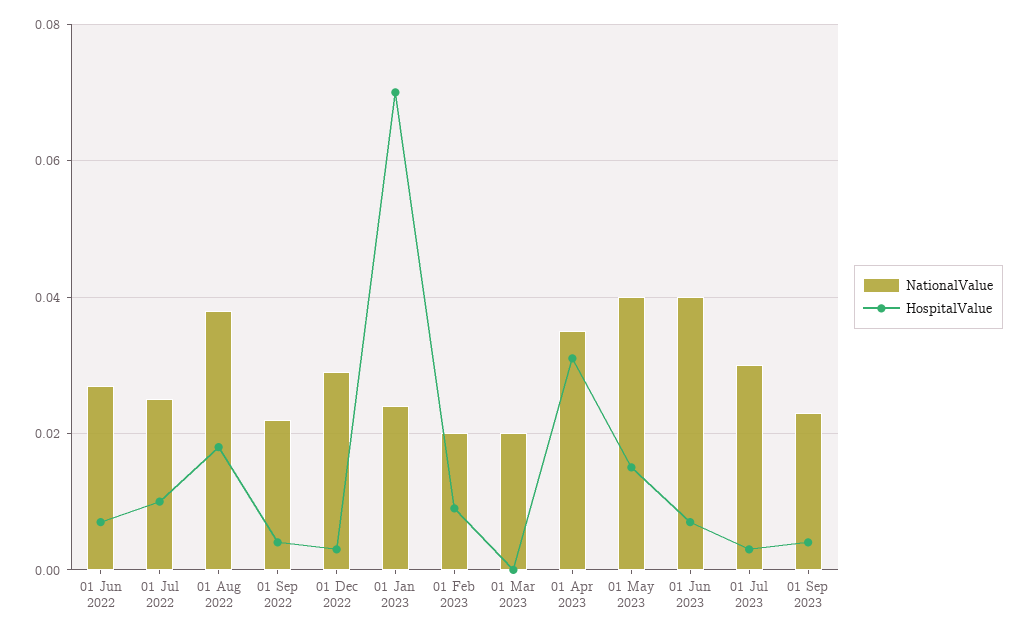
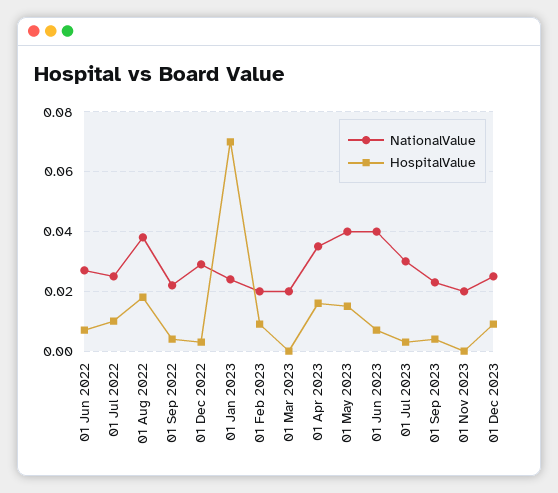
HospitalValue, 01 Apr 2023: 0.03 -> 0.015
NationalValue, 01 Nov 2023: none -> 0.02
HospitalValue, 01 Nov 2023: none -> 0
NationalValue, 01 Dec 2023: none -> 0.025
HospitalValue, 01 Dec 2023: none -> 0.01

